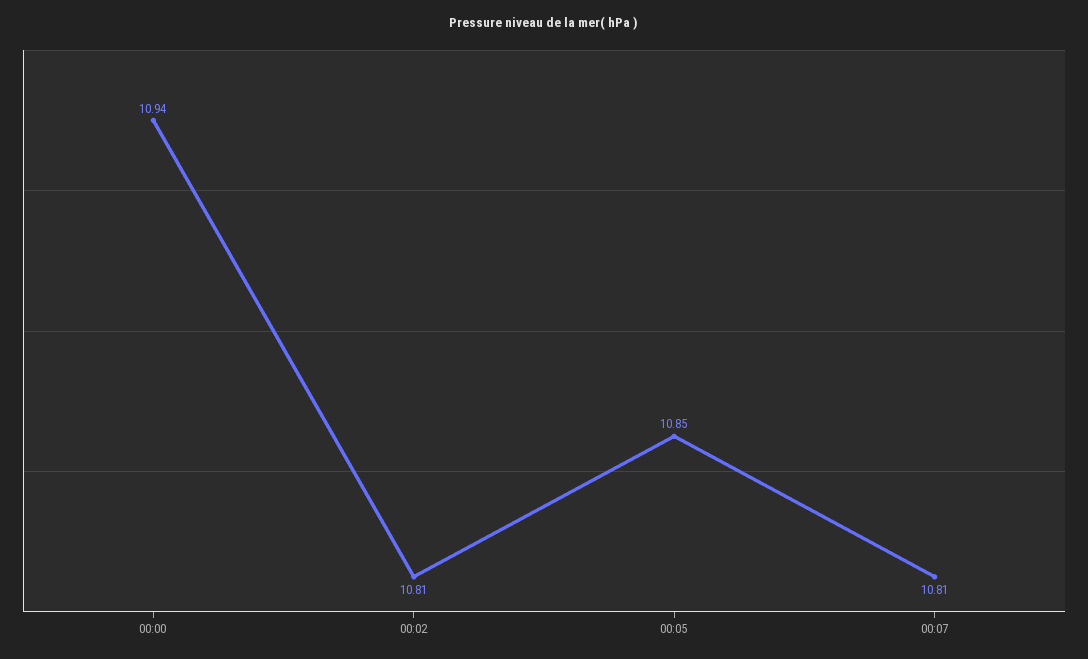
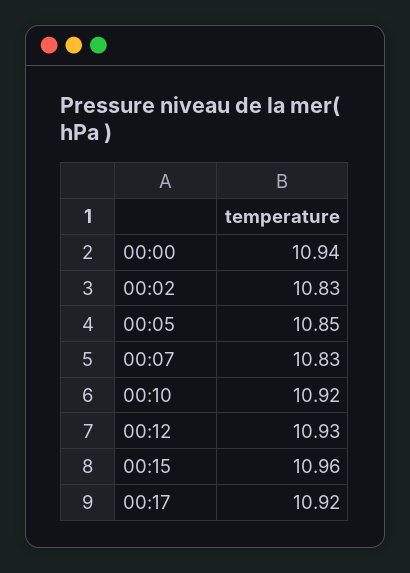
00:02: 10.81 -> 10.83
00:07: 10.81 -> 10.83
00:10: none -> 10.92
00:12: none -> 10.93
00:15: none -> 10.96
00:17: none -> 10.92

